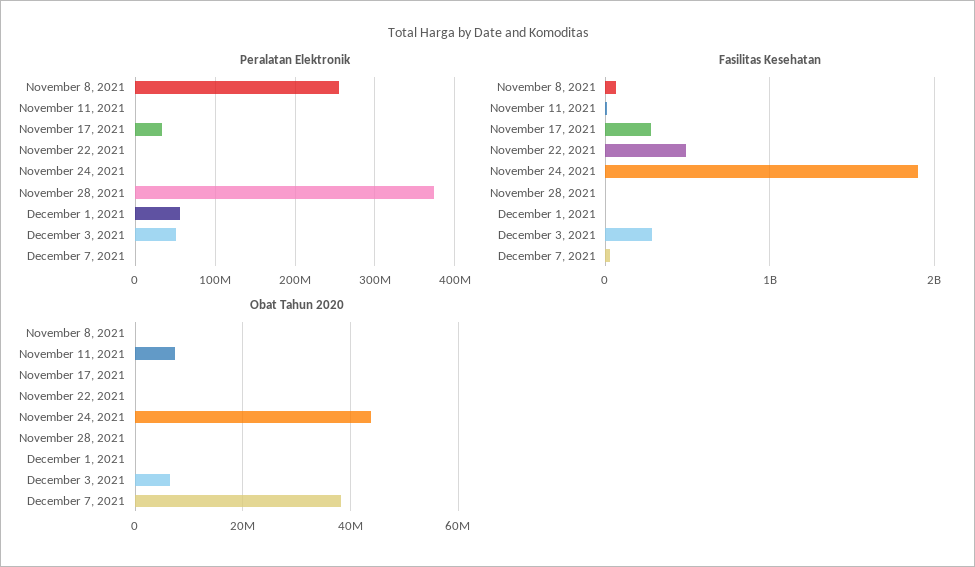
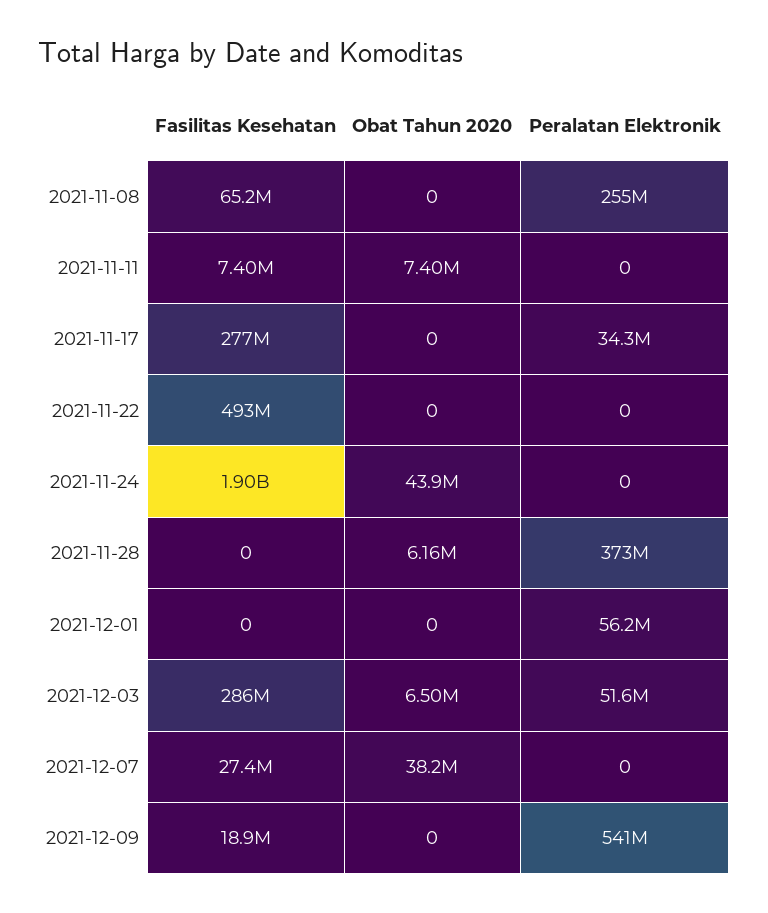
Obat Tahun 2020, November 28, 2021: 0 -> 6160000
Fasilitas Kesehatan, 2021-12-09: none -> 18900000
Obat Tahun 2020, 2021-12-09: none -> 0
Peralatan Elektronik, 2021-12-09: none -> 541000000

